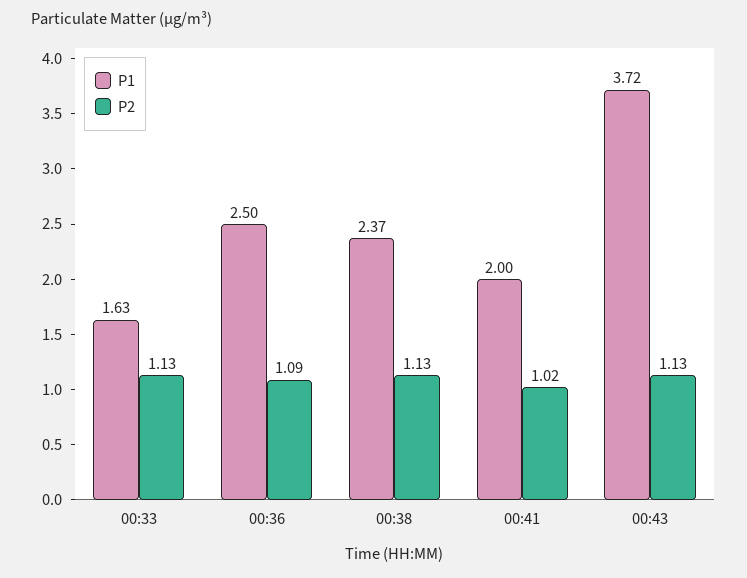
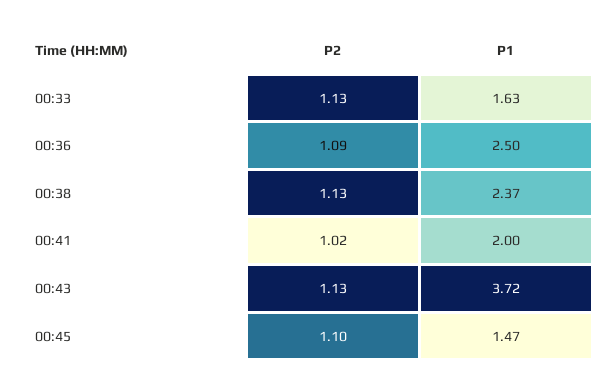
P2, 00:45: none -> 1.1
P1, 00:45: none -> 1.47

